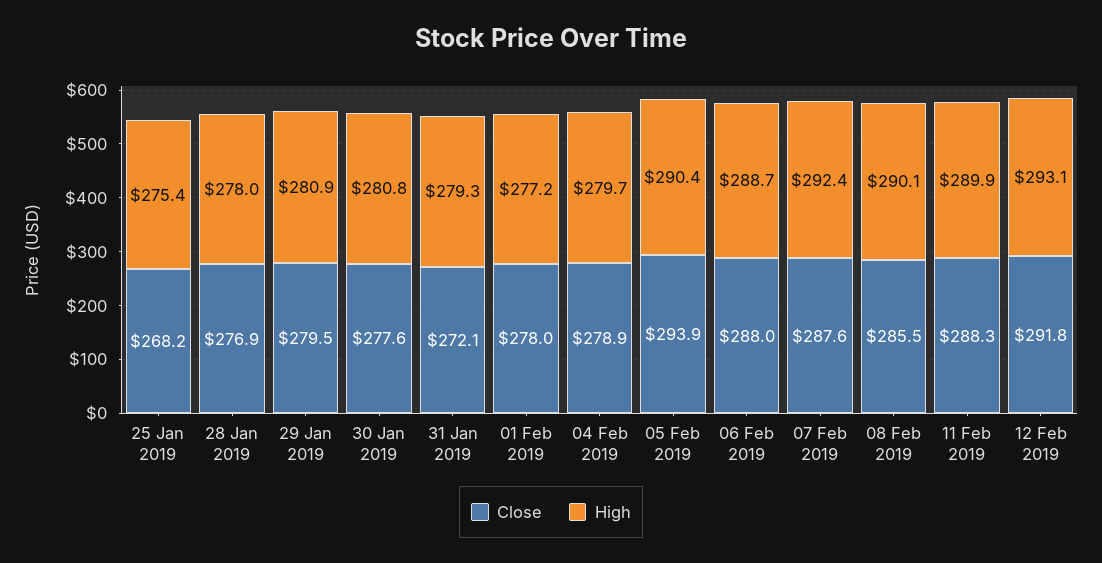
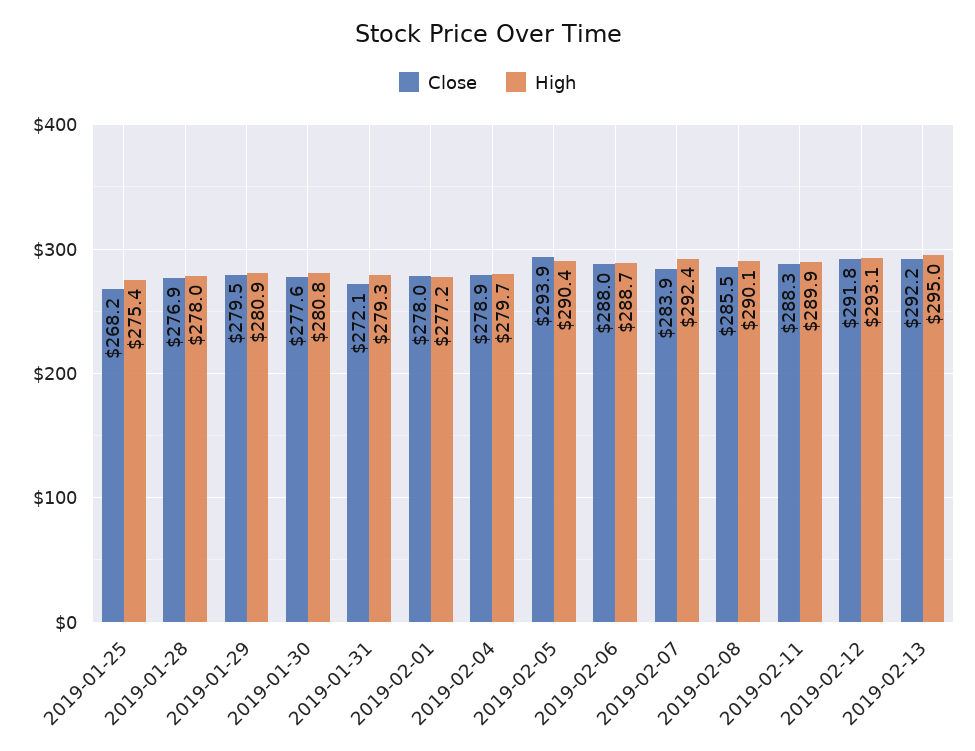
Close, 07 Feb 2019: 287.6 -> 283.9
Close, 2019-02-13: none -> 292.2
High, 2019-02-13: none -> 295

